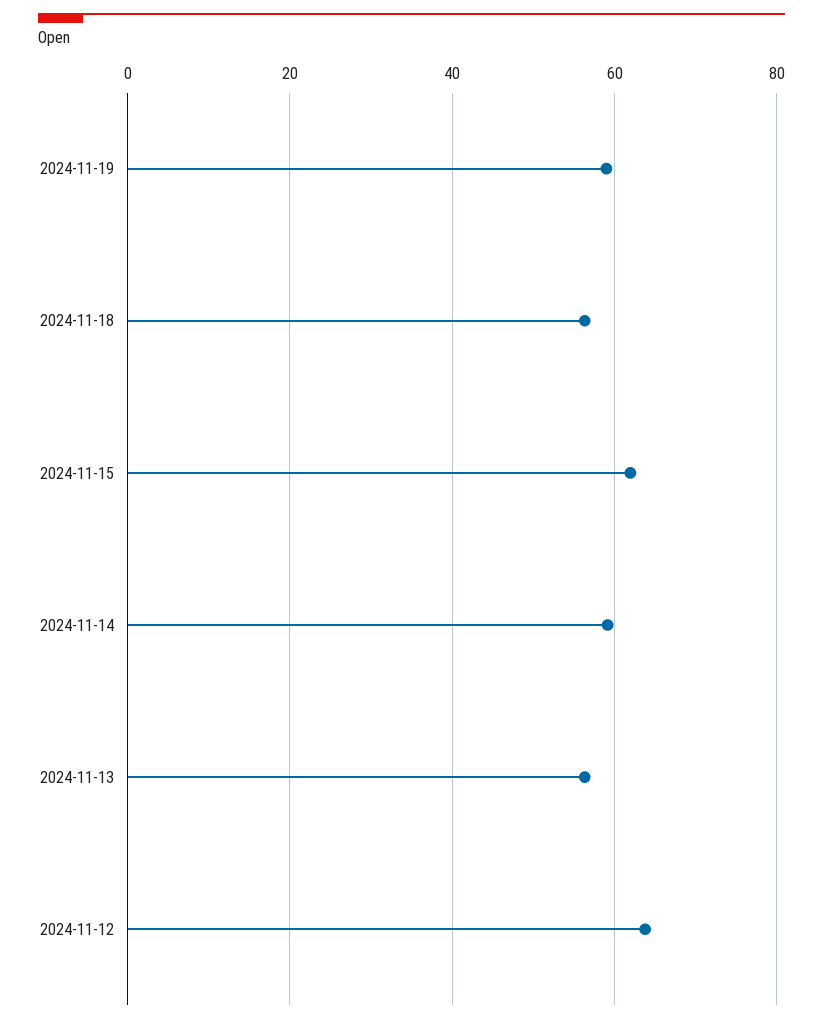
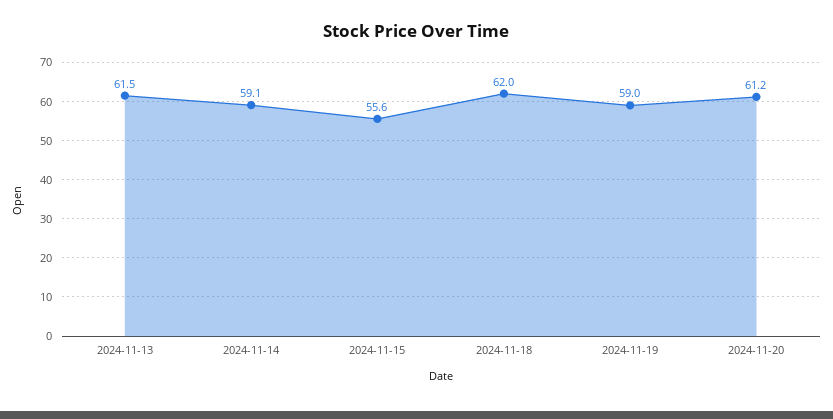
2024-11-18: 56 -> 62
2024-11-15: 62 -> 55.6
2024-11-13: 56 -> 61.5
2024-11-12: 64 -> none
2024-11-20: none -> 61.2

